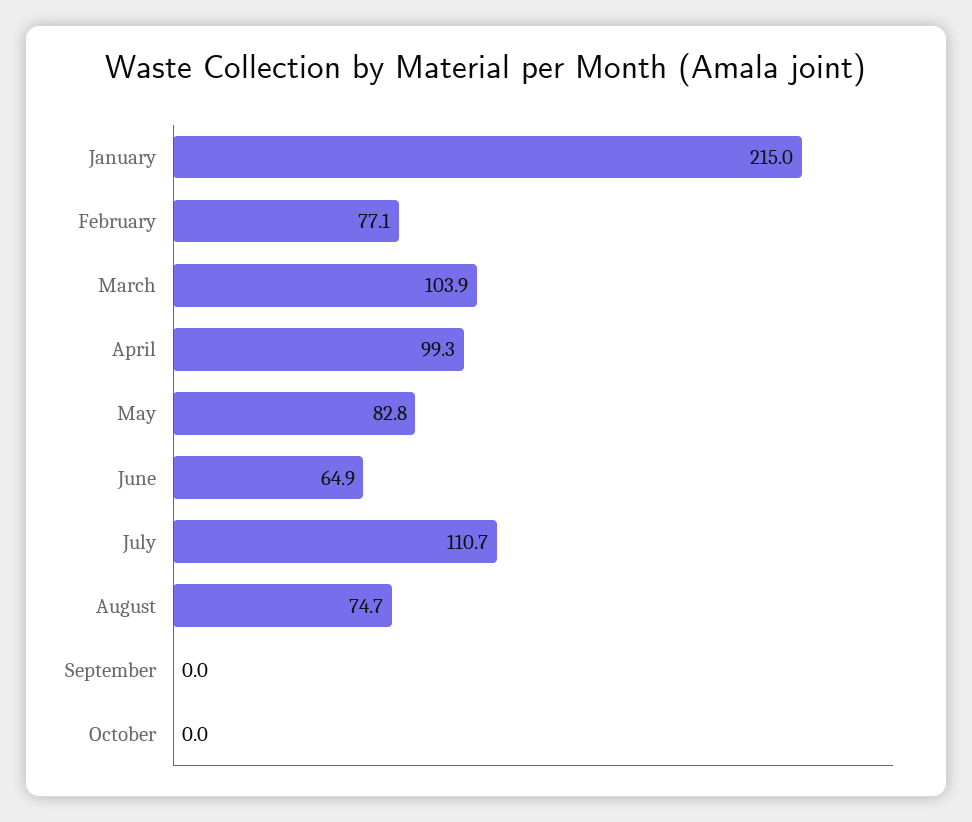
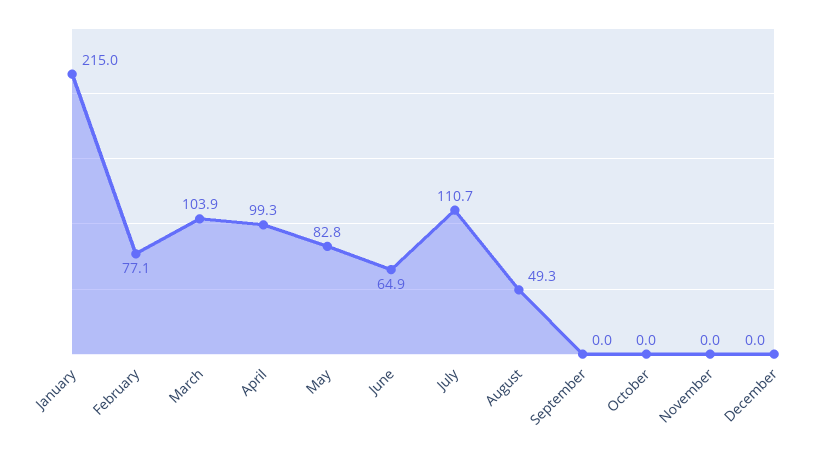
August: 74.7 -> 49.3
November: none -> 0
December: none -> 0

